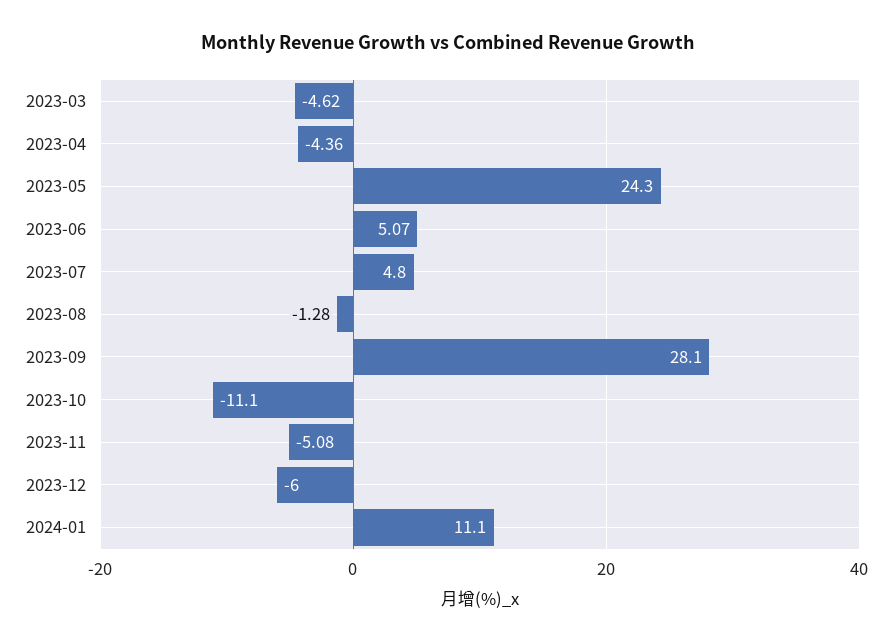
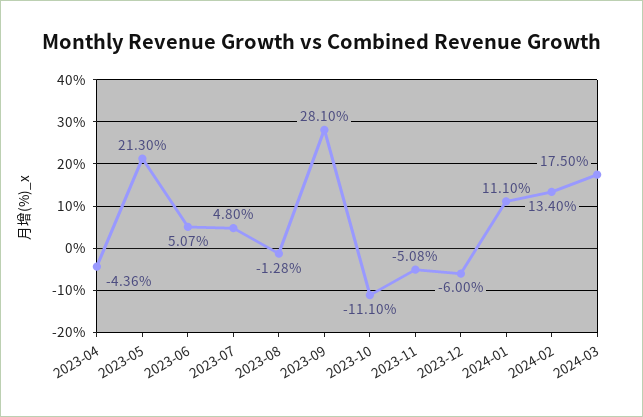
2023-03: -4.62 -> none
2023-05: 24.3 -> 21.3
2024-02: none -> 13.4
2024-03: none -> 17.5

